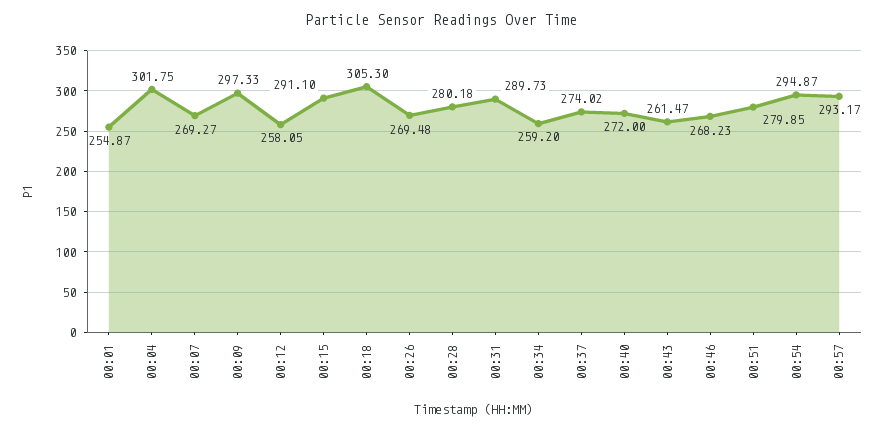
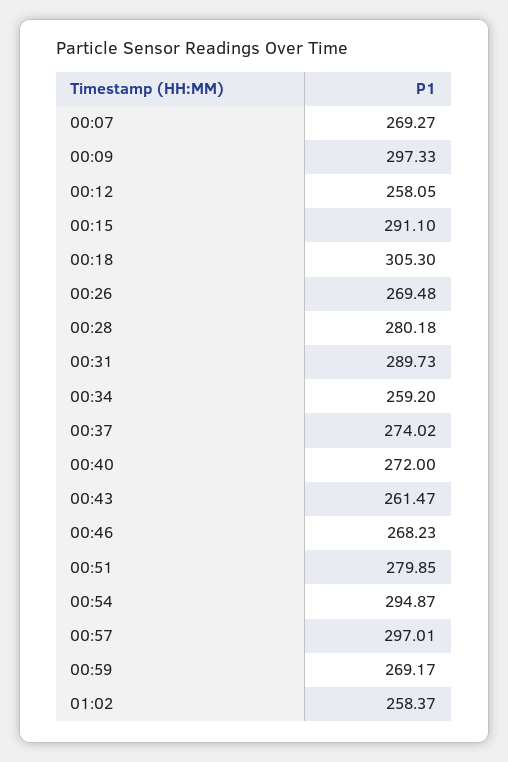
00:01: 254.87 -> none
00:04: 301.75 -> none
00:57: 293.17 -> 297.01
00:59: none -> 269.17
01:02: none -> 258.37

